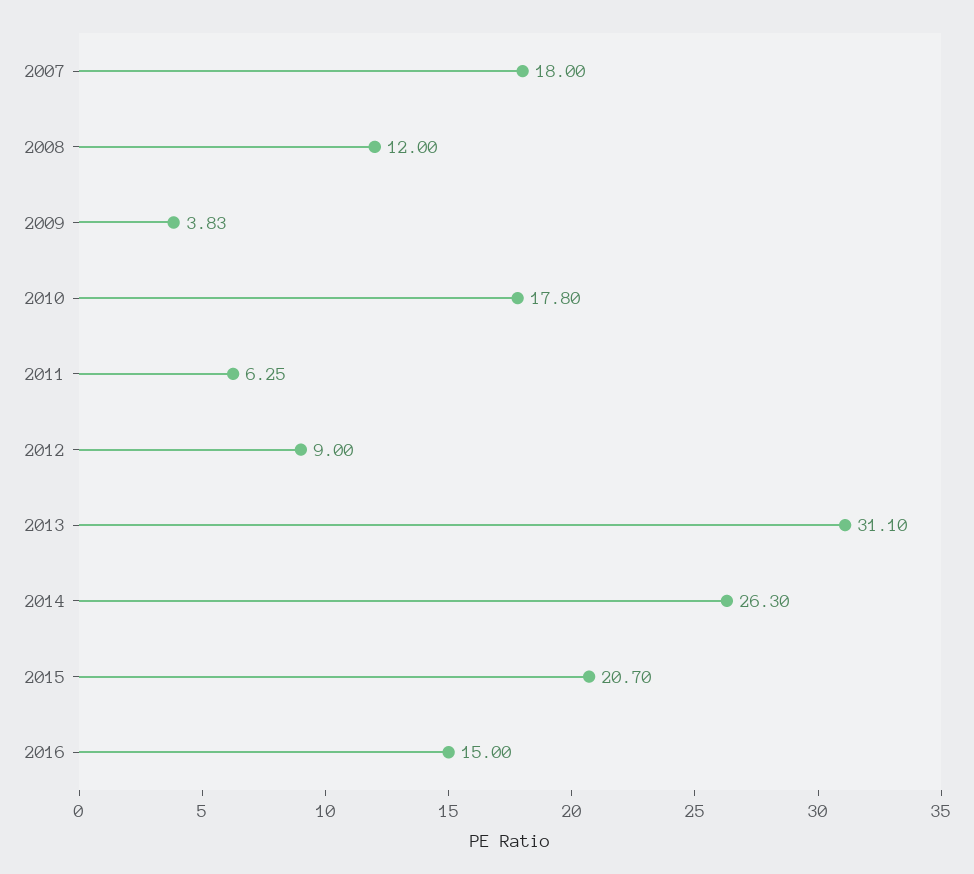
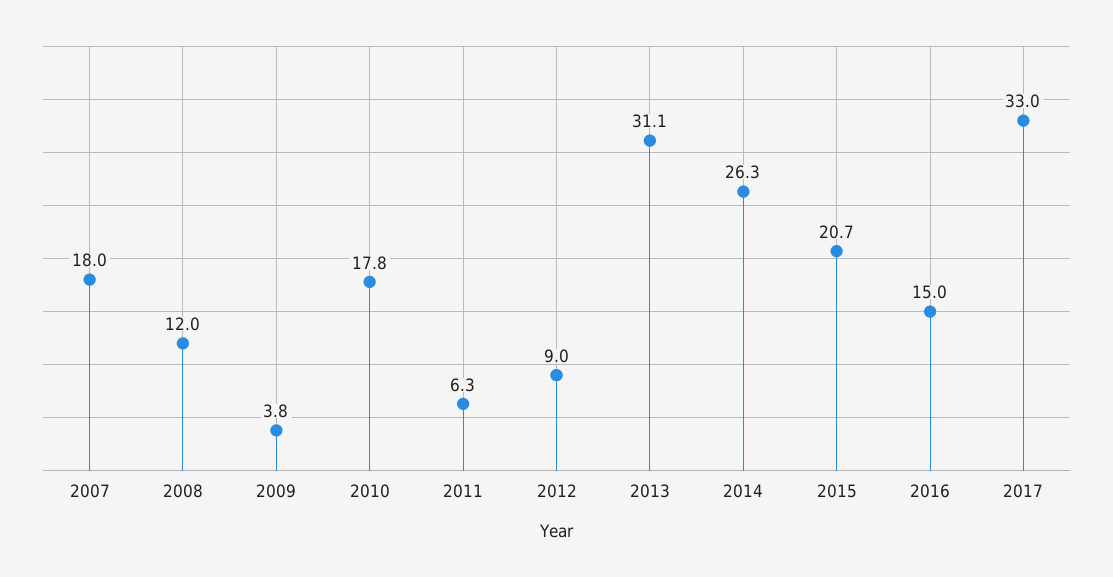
2017: none -> 33

